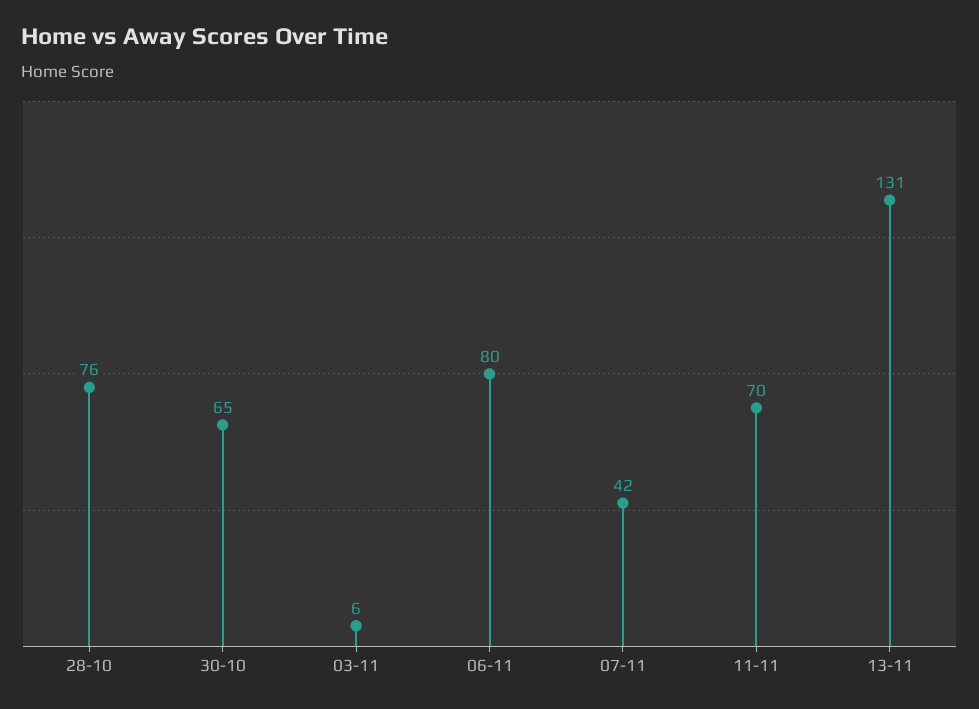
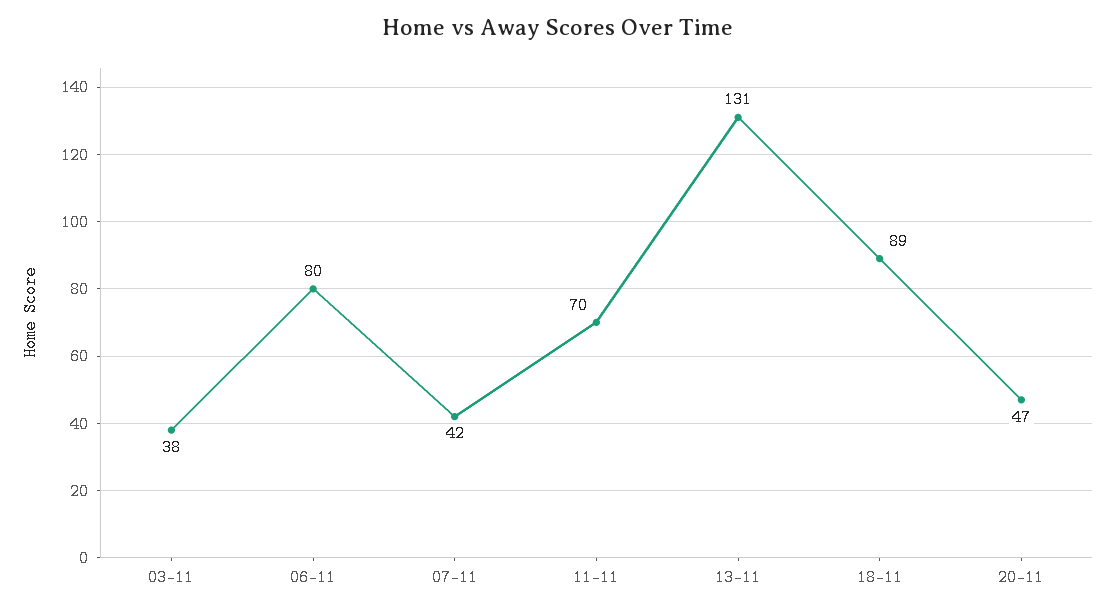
28-10: 76 -> none
30-10: 65 -> none
03-11: 6 -> 38
18-11: none -> 89
20-11: none -> 47

